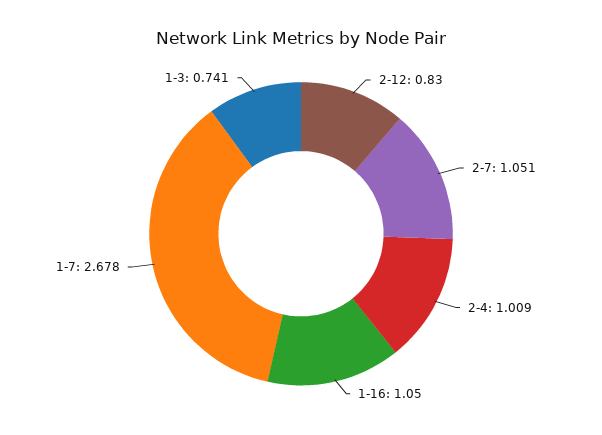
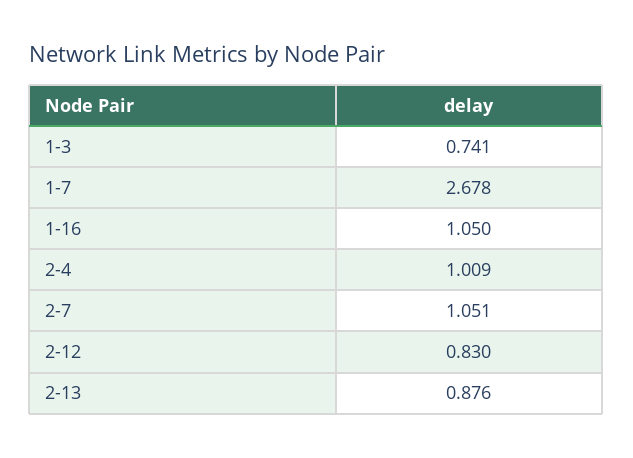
2-13: none -> 0.876

